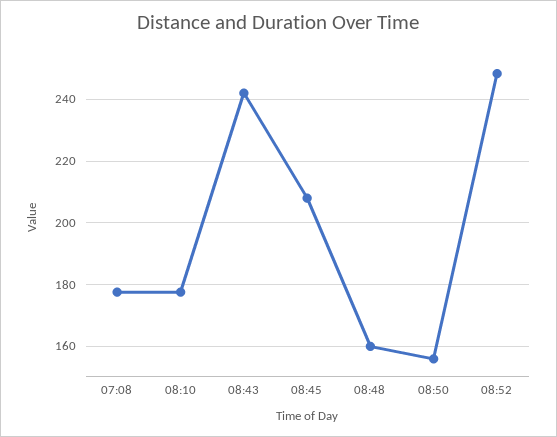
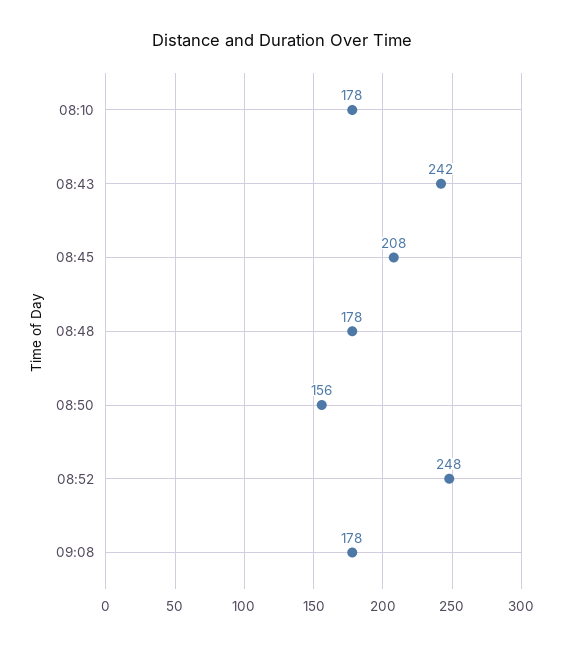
07:08: 178 -> none
08:48: 160 -> 178
09:08: none -> 178

